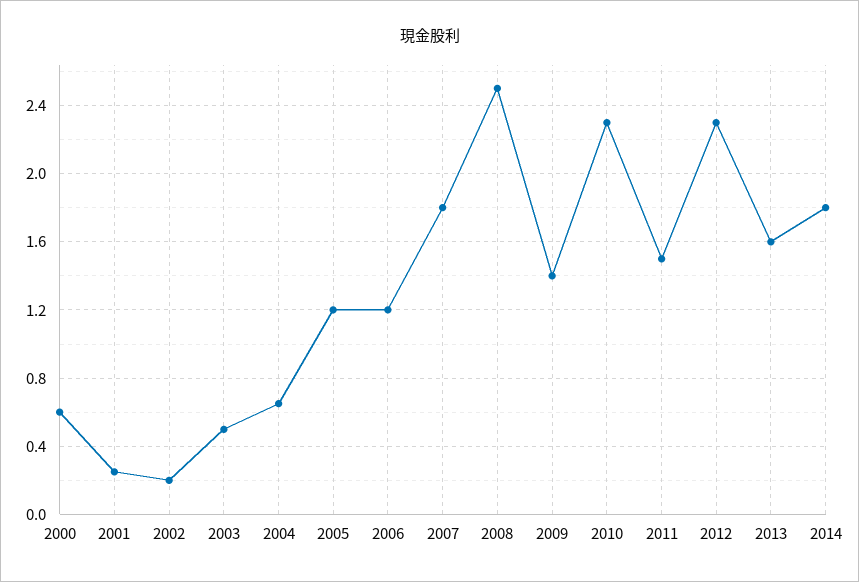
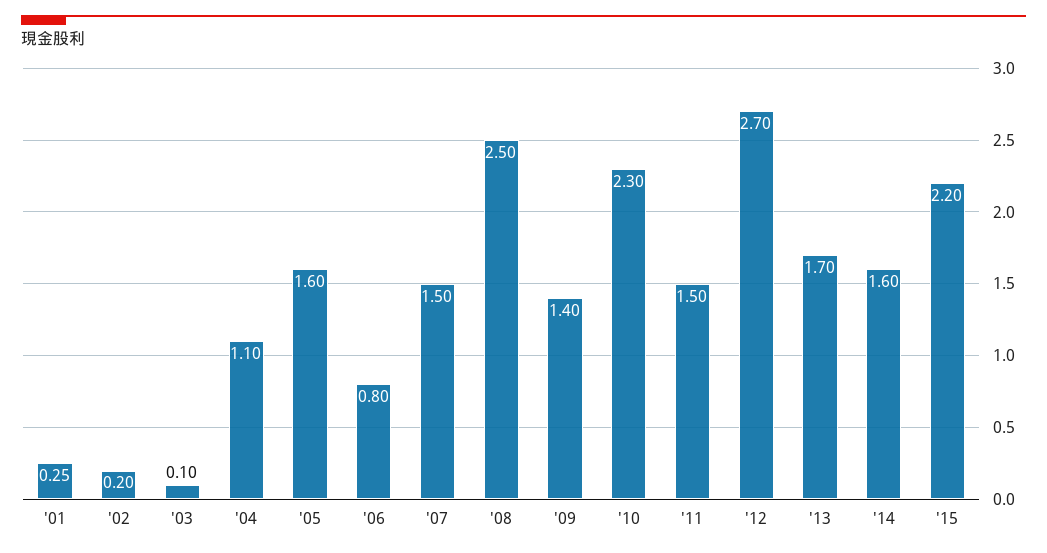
2000: 0.6 -> none
2003: 0.5 -> 0.1
2004: 0.65 -> 1.1
2005: 1.2 -> 1.6
2006: 1.2 -> 0.8
2007: 1.8 -> 1.5
2012: 2.3 -> 2.7
2013: 1.6 -> 1.7
2014: 1.8 -> 1.6
'15: none -> 2.2

